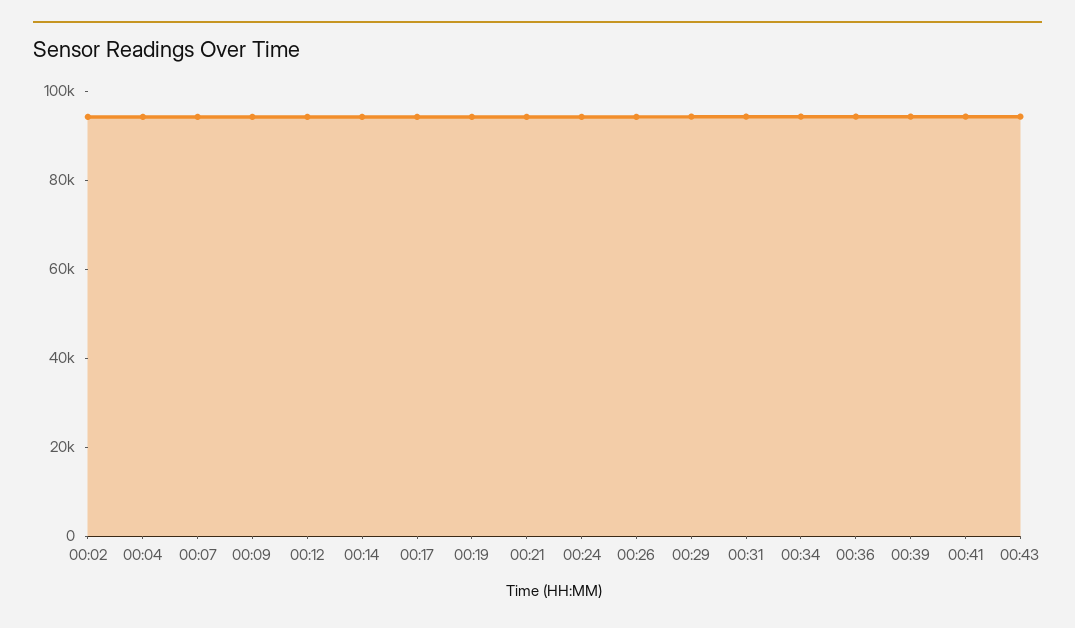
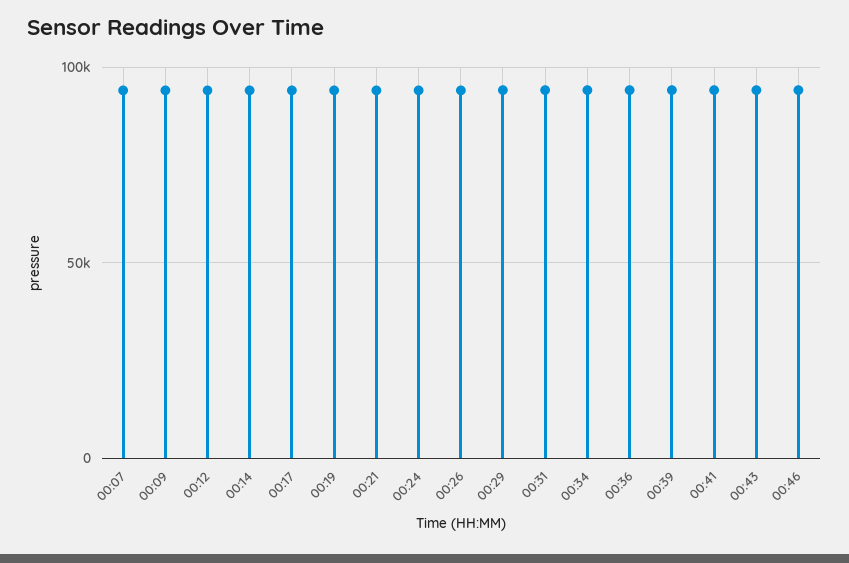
00:02: 95000 -> none
00:04: 95000 -> none
00:46: none -> 95000

